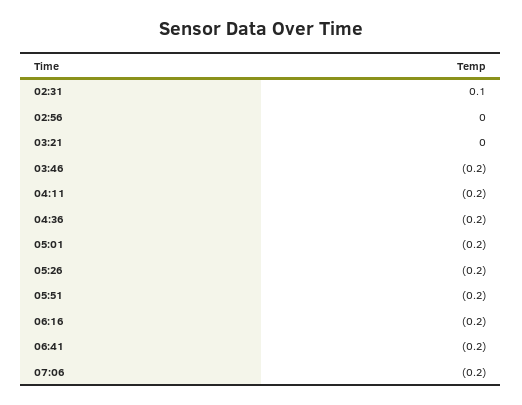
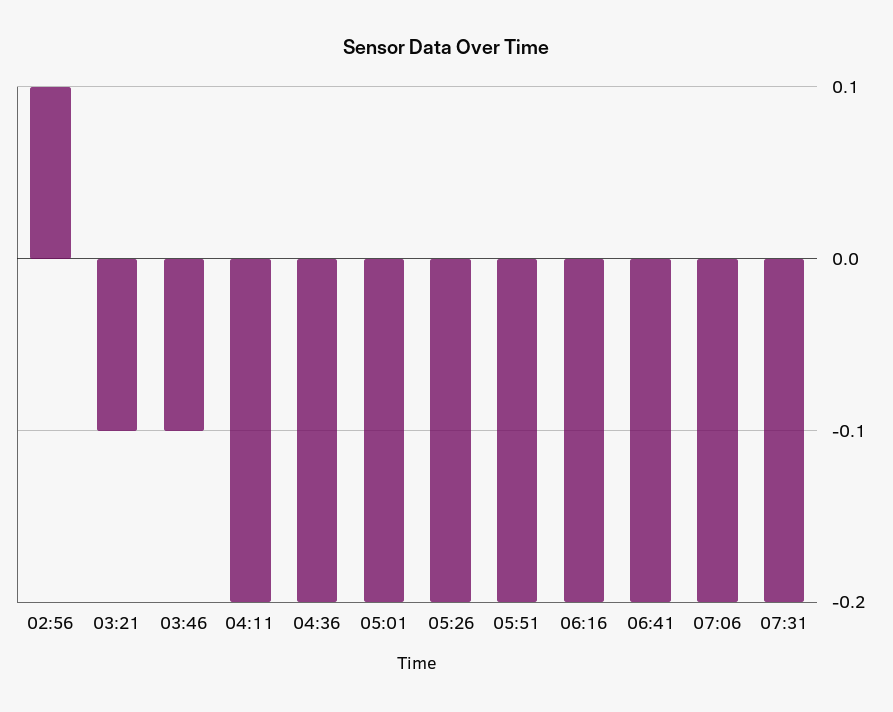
02:31: 0.1 -> none
02:56: 0 -> 0.1
03:21: 0 -> -0.1
03:46: -0.2 -> -0.1
07:31: none -> -0.2

